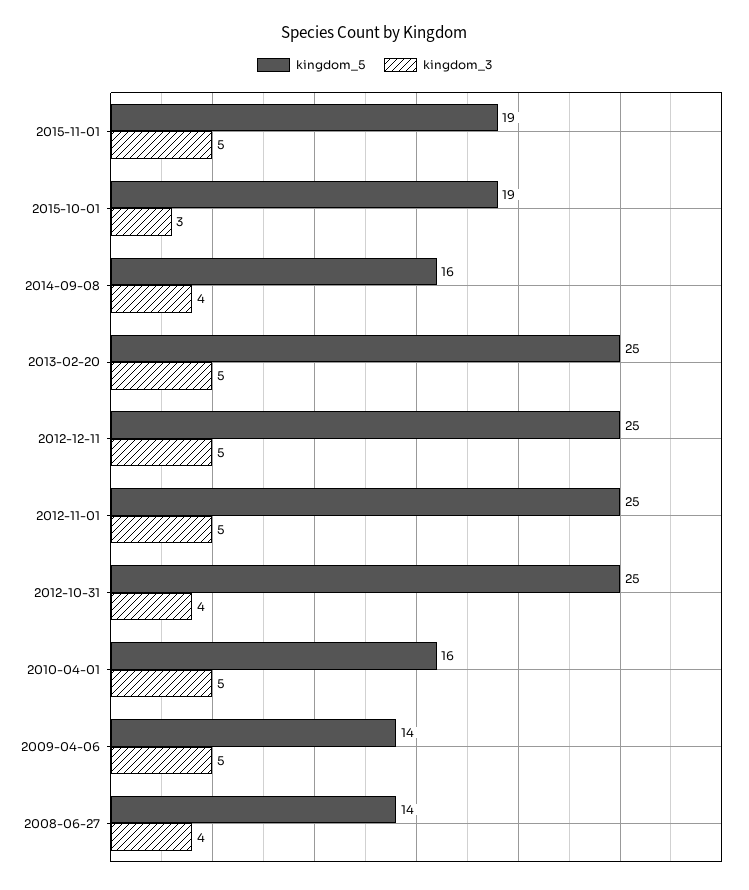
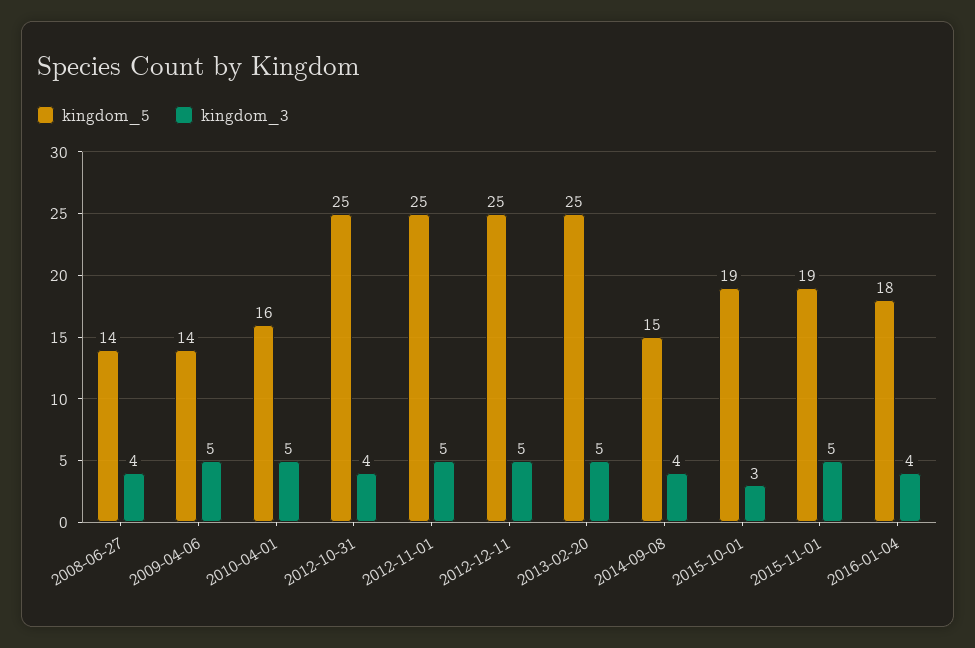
kingdom_5, 2014-09-08: 16 -> 15
kingdom_5, 2016-01-04: none -> 18
kingdom_3, 2016-01-04: none -> 4

